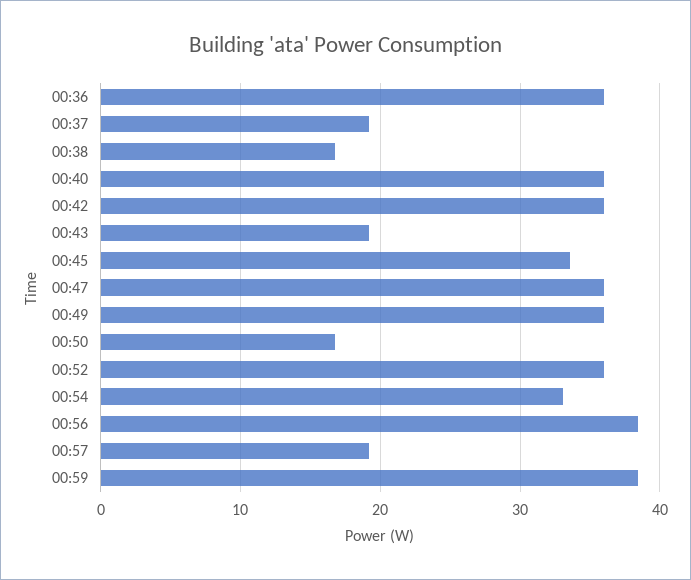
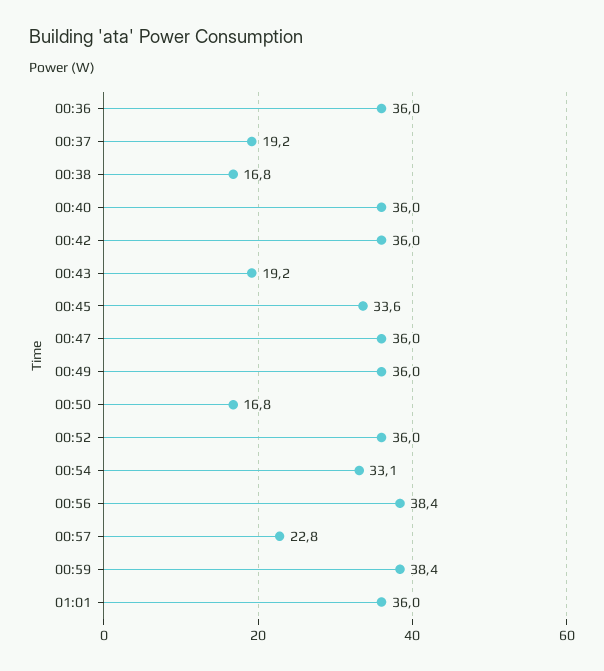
00:57: 19 -> 22.8
01:01: none -> 36

